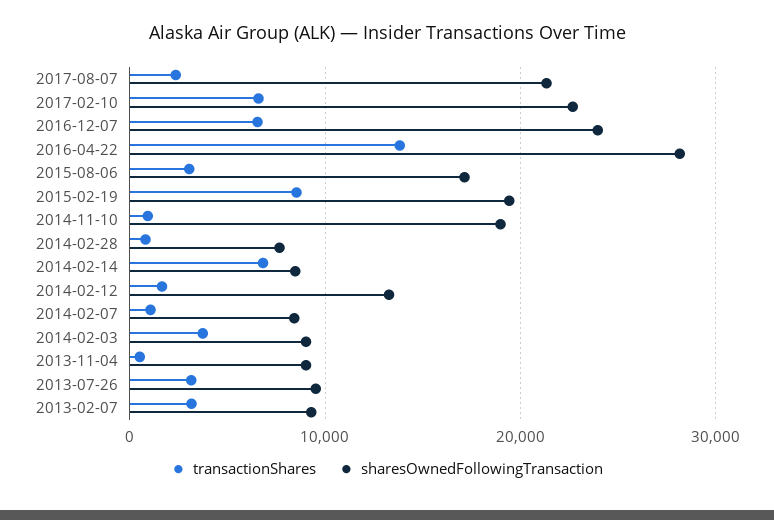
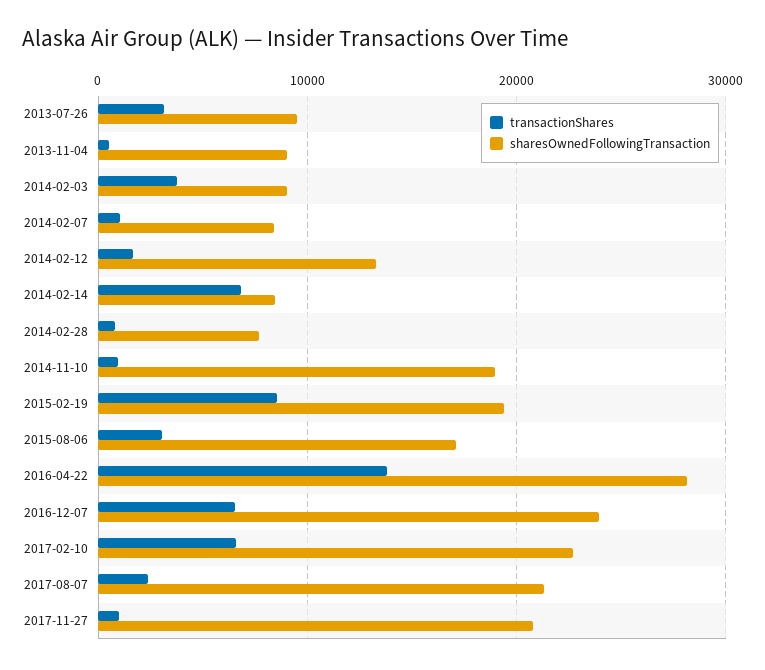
transactionShares, 2013-02-07: 3000 -> none
sharesOwnedFollowingTransaction, 2013-02-07: 9000 -> none
transactionShares, 2017-11-27: none -> 1000
sharesOwnedFollowingTransaction, 2017-11-27: none -> 21000

